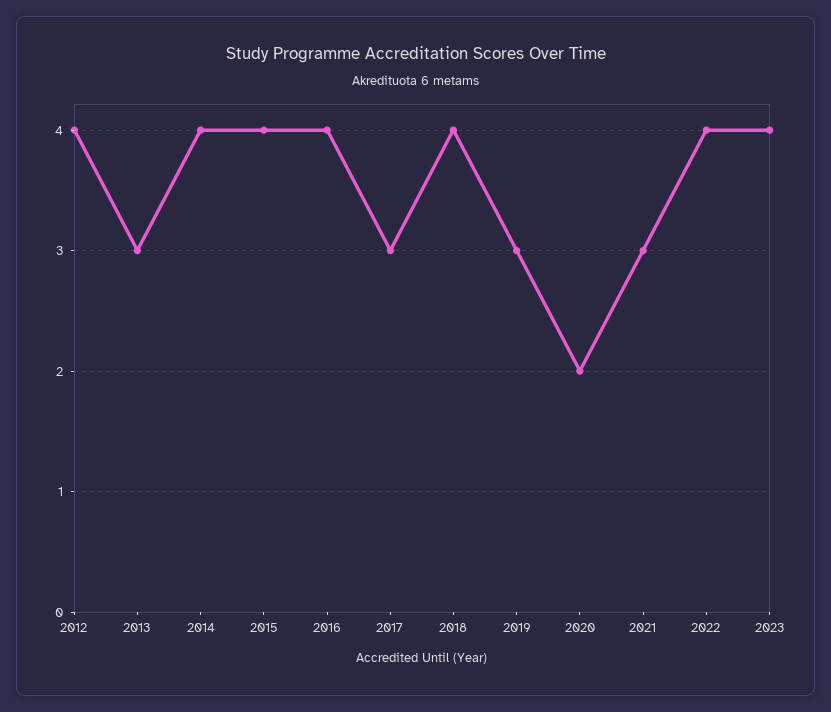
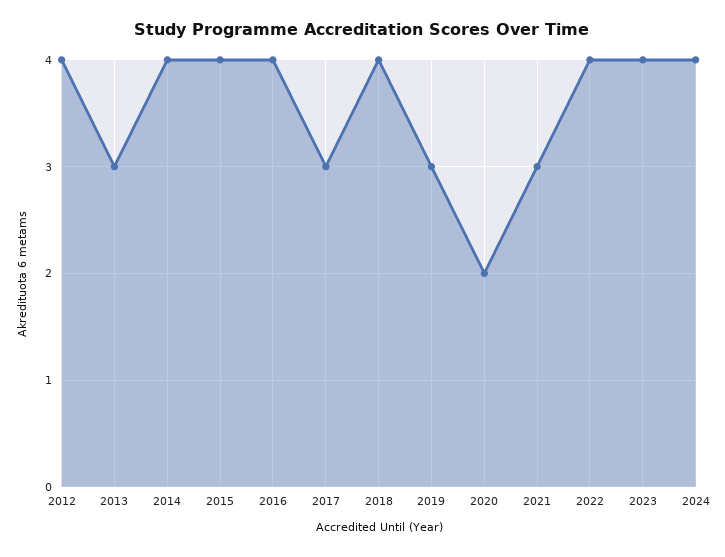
2024: none -> 4

